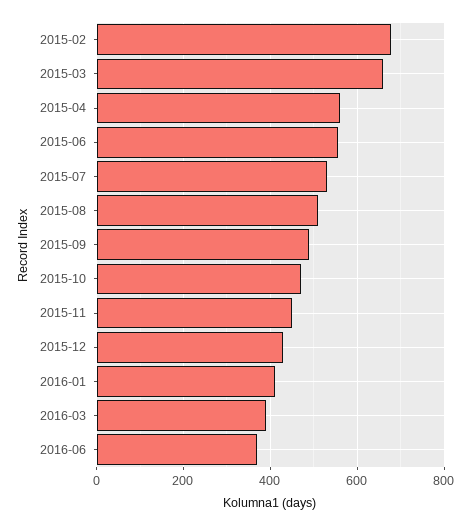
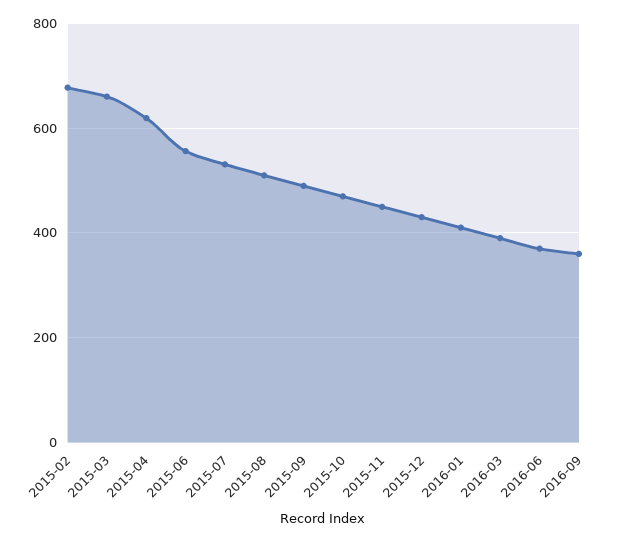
2015-04: 560 -> 620
2016-09: none -> 360

